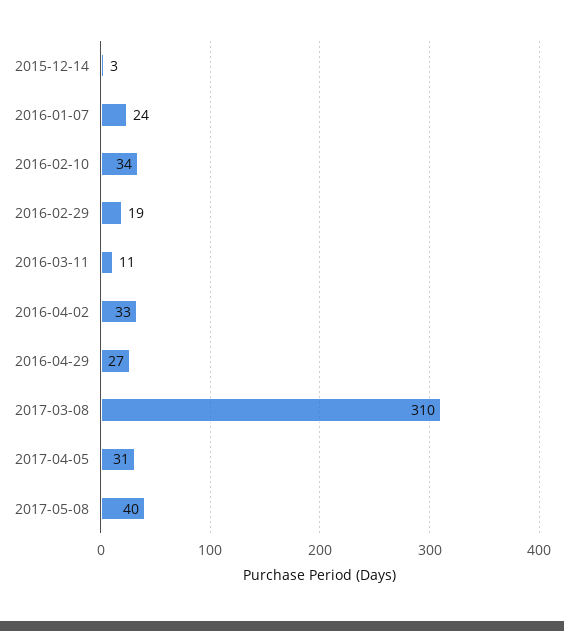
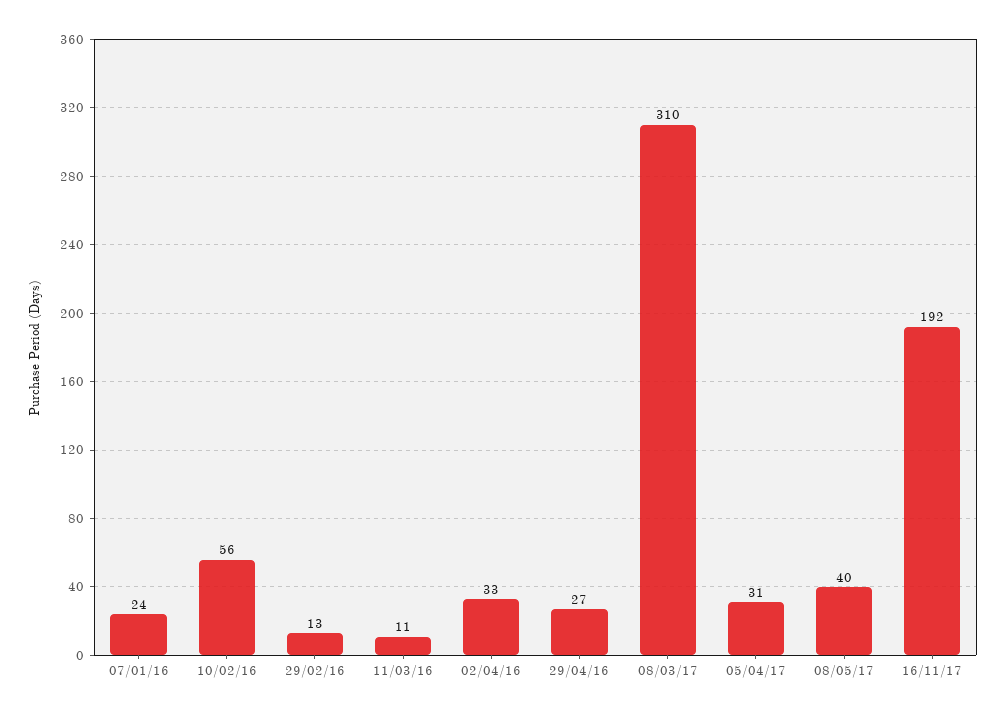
2015-12-14: 3 -> none
2016-02-10: 34 -> 56
2016-02-29: 19 -> 13
16/11/17: none -> 192

